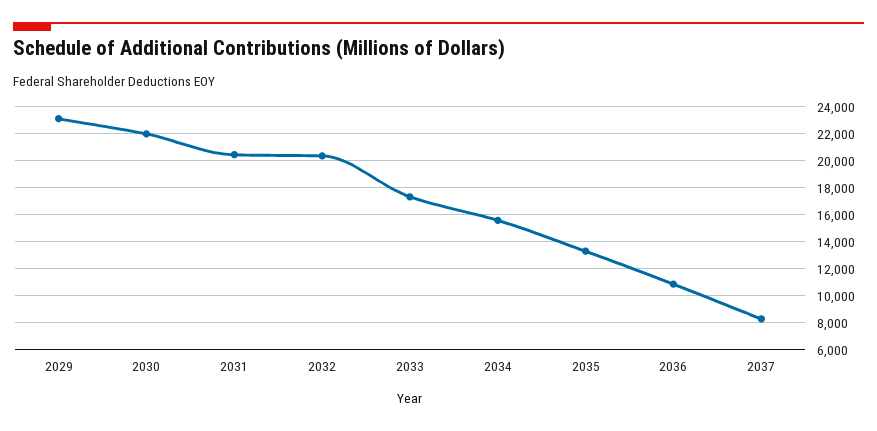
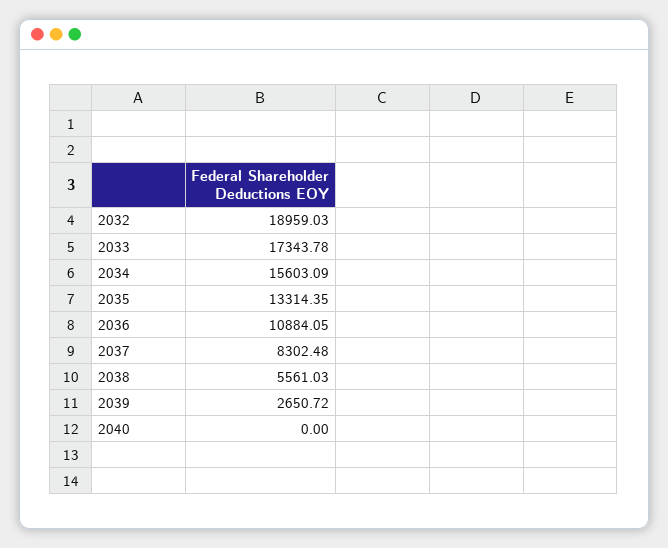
2029: 23000 -> none
2030: 22000 -> none
2031: 20500 -> none
2032: 20500 -> 18959.03
2038: none -> 5561.03
2039: none -> 2650.72
2040: none -> 0

